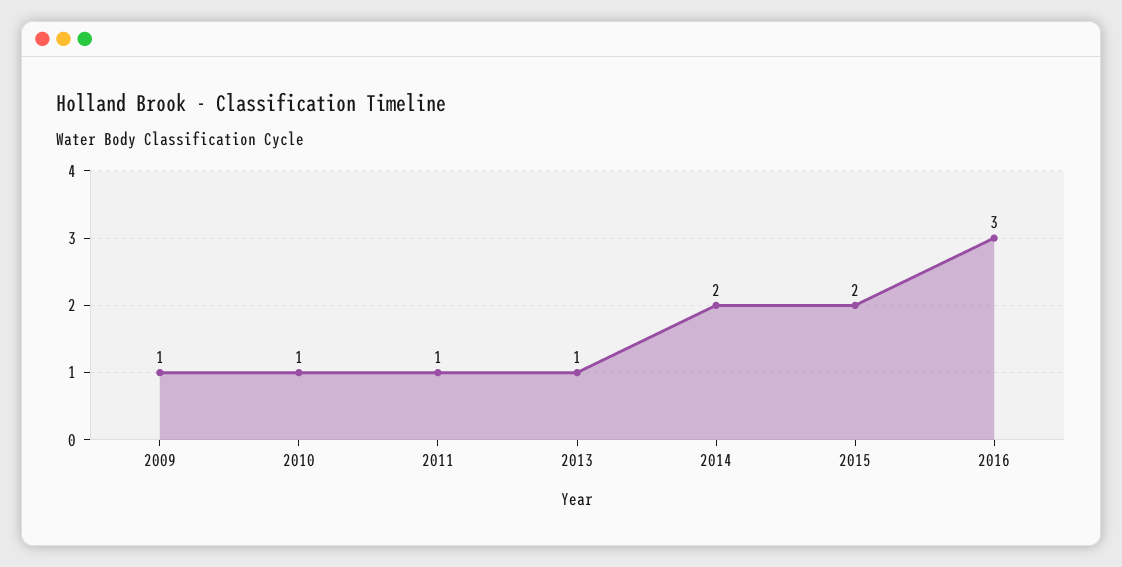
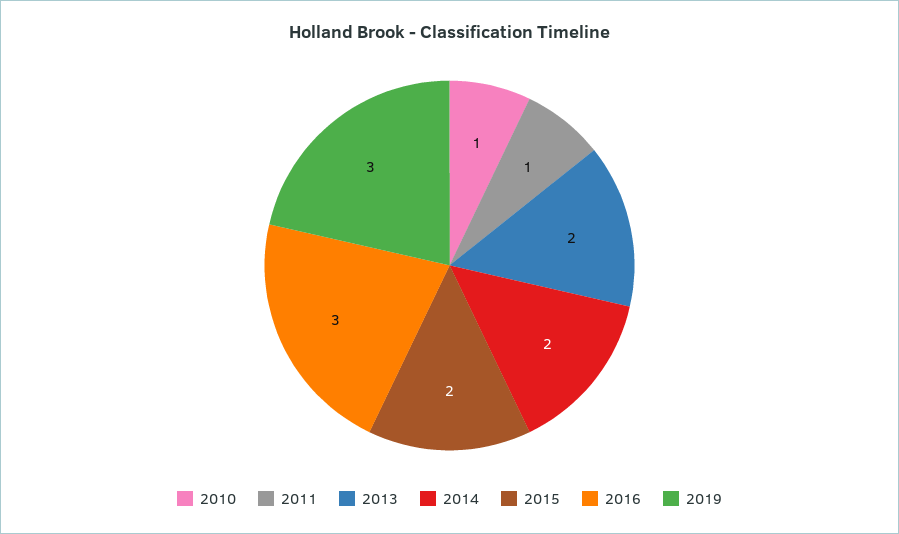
2009: 1 -> none
2013: 1 -> 2
2019: none -> 3

